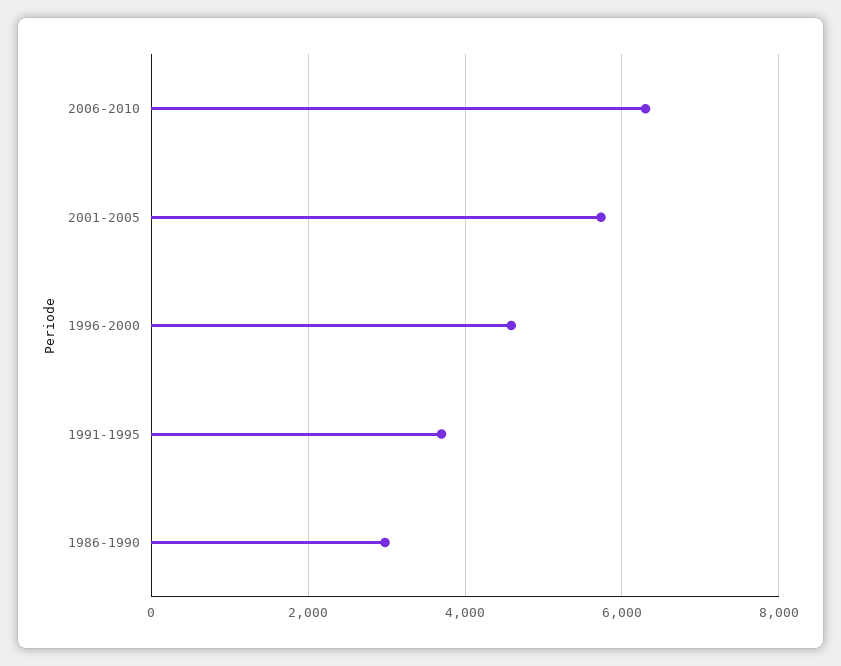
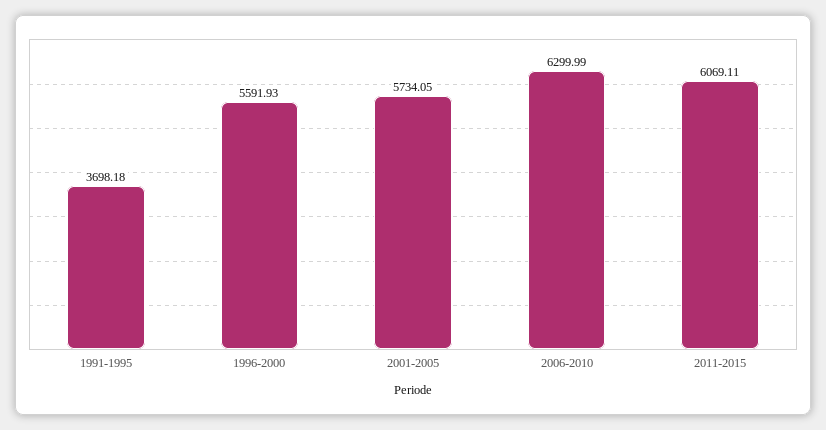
1996-2000: 4600 -> 5591.93
1986-1990: 3000 -> none
2011-2015: none -> 6069.11

